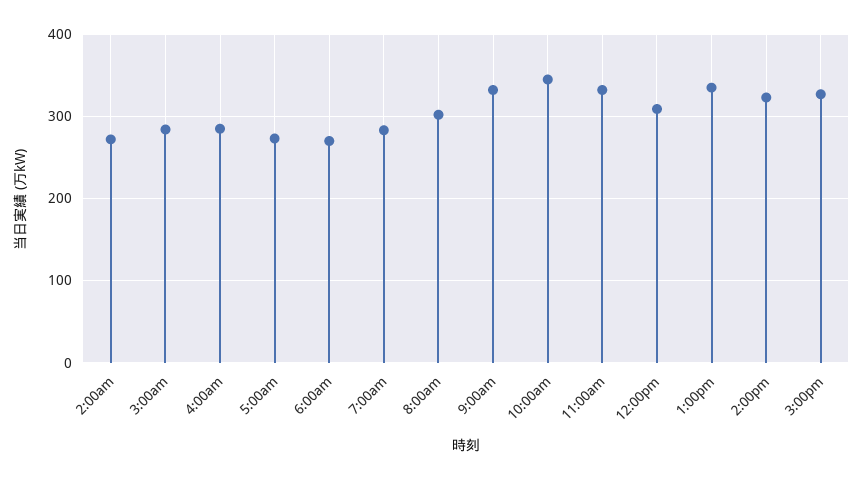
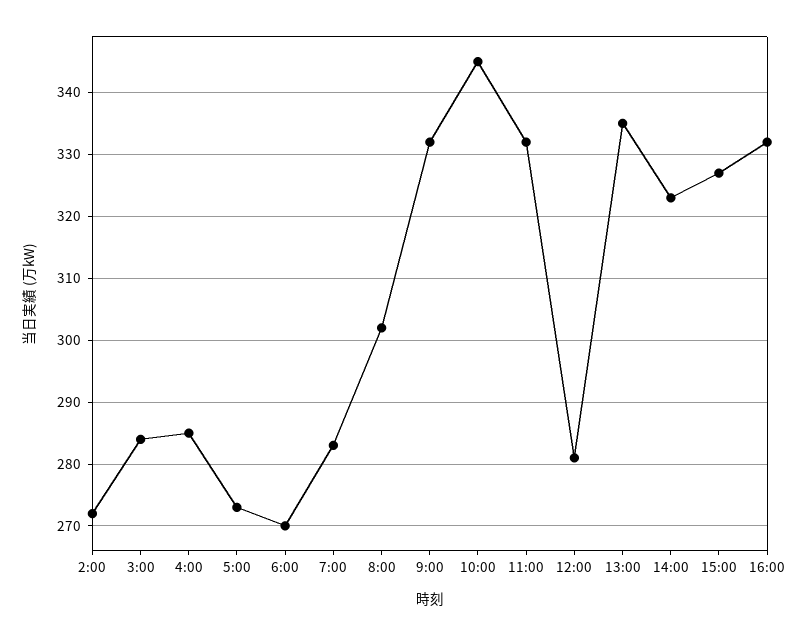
12:00pm: 310 -> 281
16:00: none -> 332

